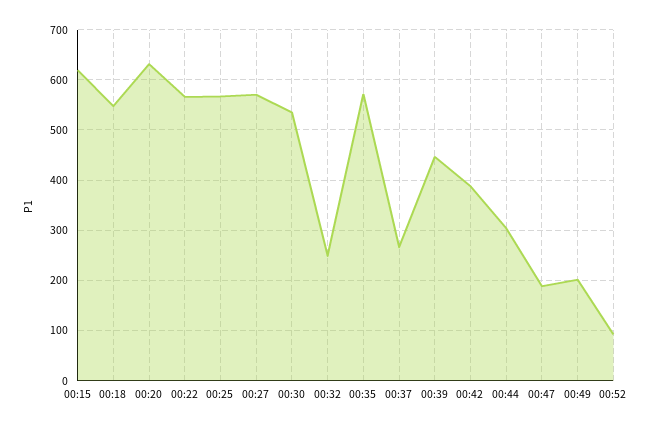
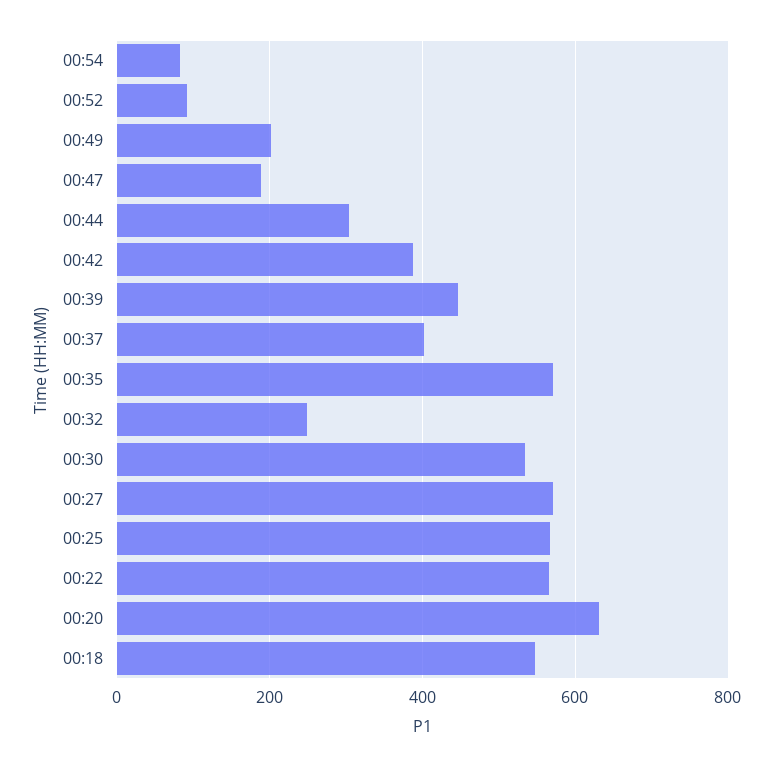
00:15: 620 -> none
00:37: 260 -> 400
00:54: none -> 80

